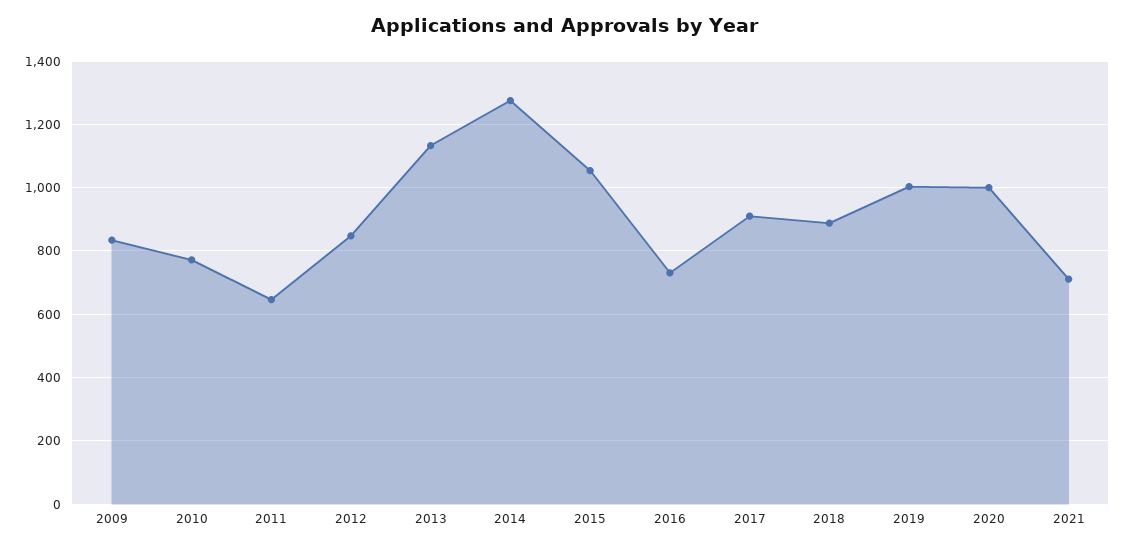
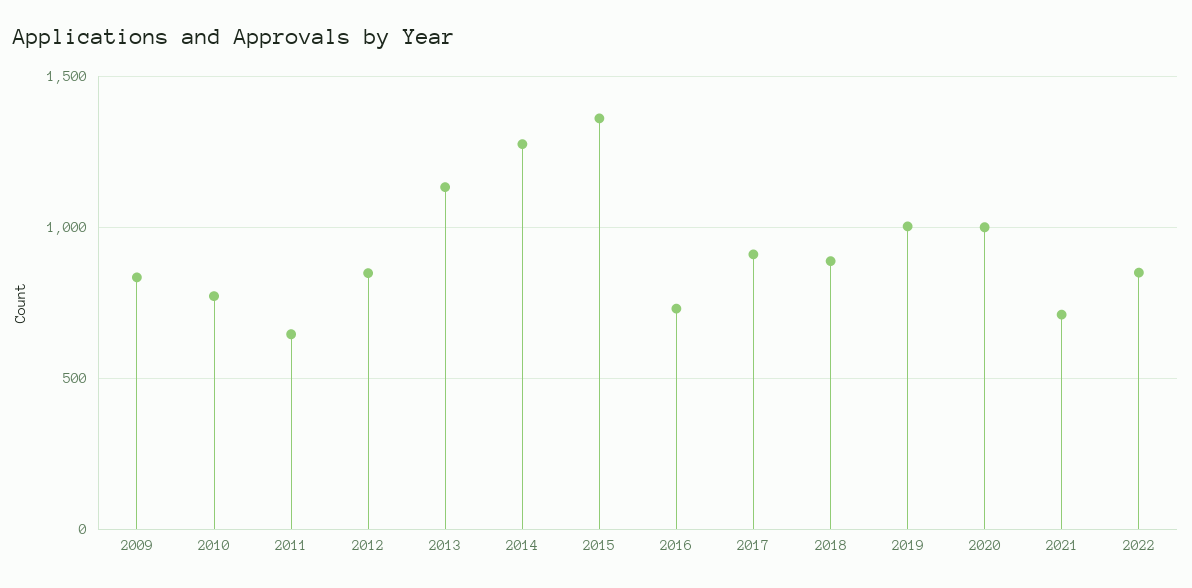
2015: 1060 -> 1350
2022: none -> 850

